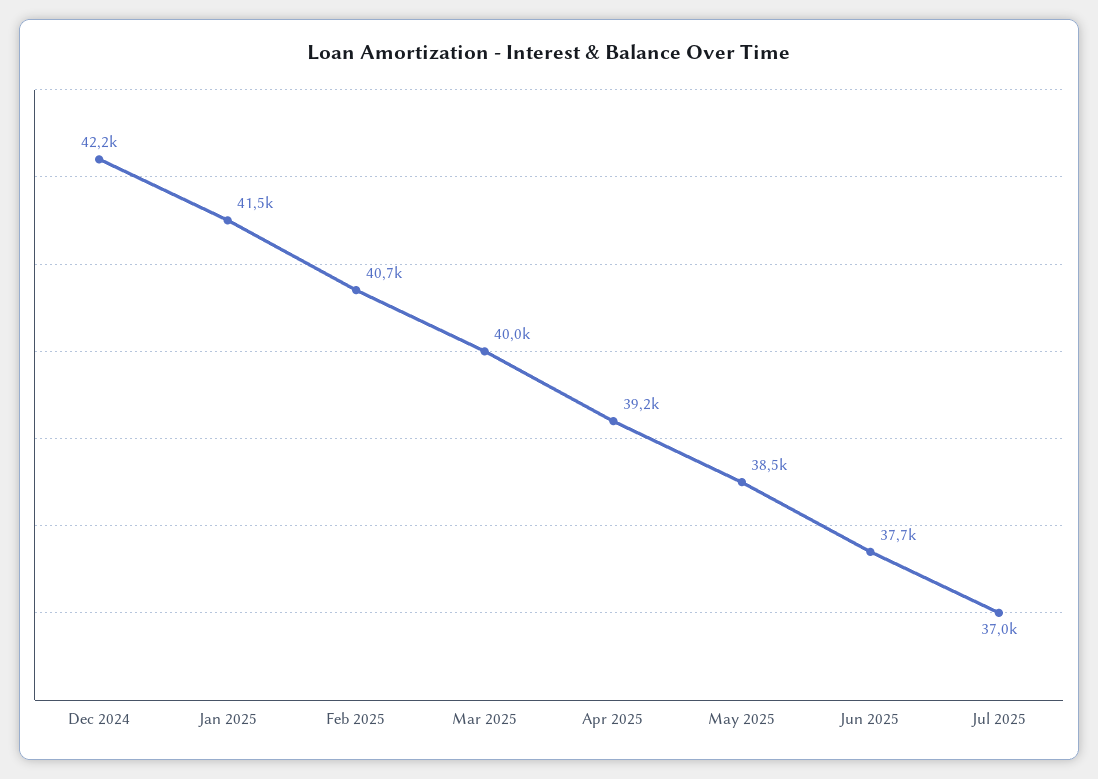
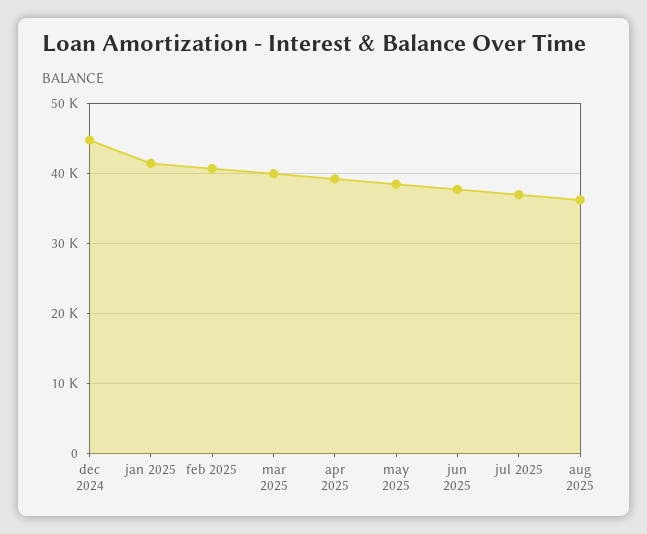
Dec 2024: 42200 -> 45000
aug 2025: none -> 36000

